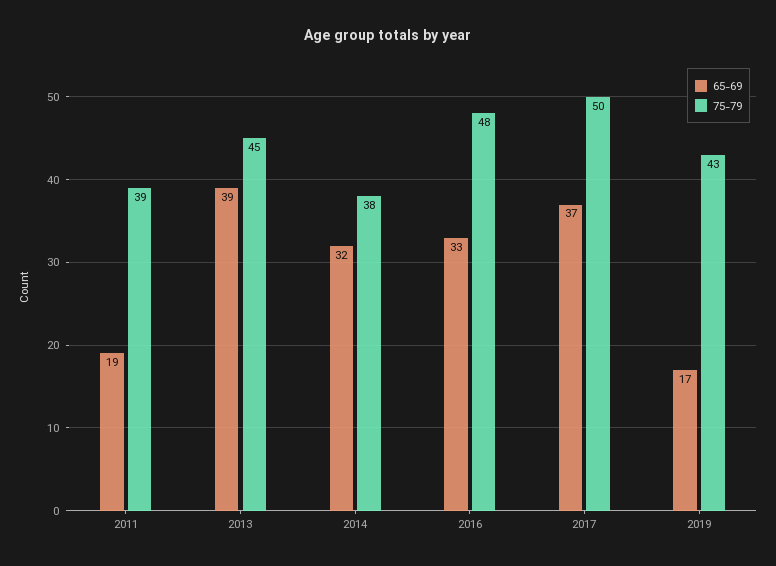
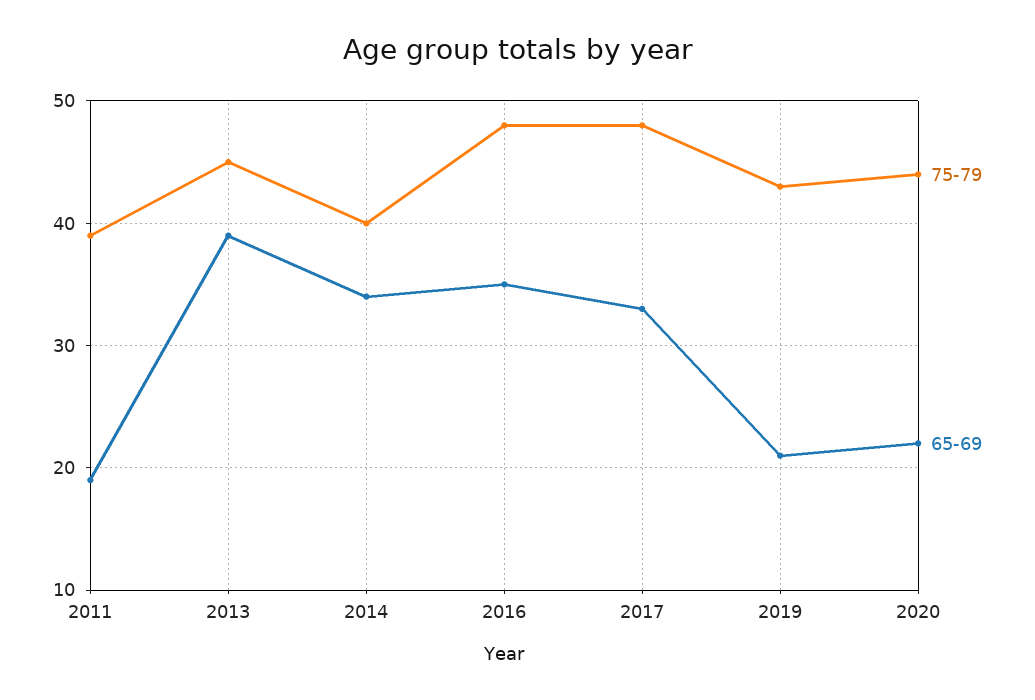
65-69, 2014: 32 -> 34
75-79, 2014: 38 -> 40
65-69, 2016: 33 -> 35
65-69, 2017: 37 -> 33
75-79, 2017: 50 -> 48
65-69, 2019: 17 -> 21
75-79, 2020: none -> 44
65-69, 2020: none -> 22

